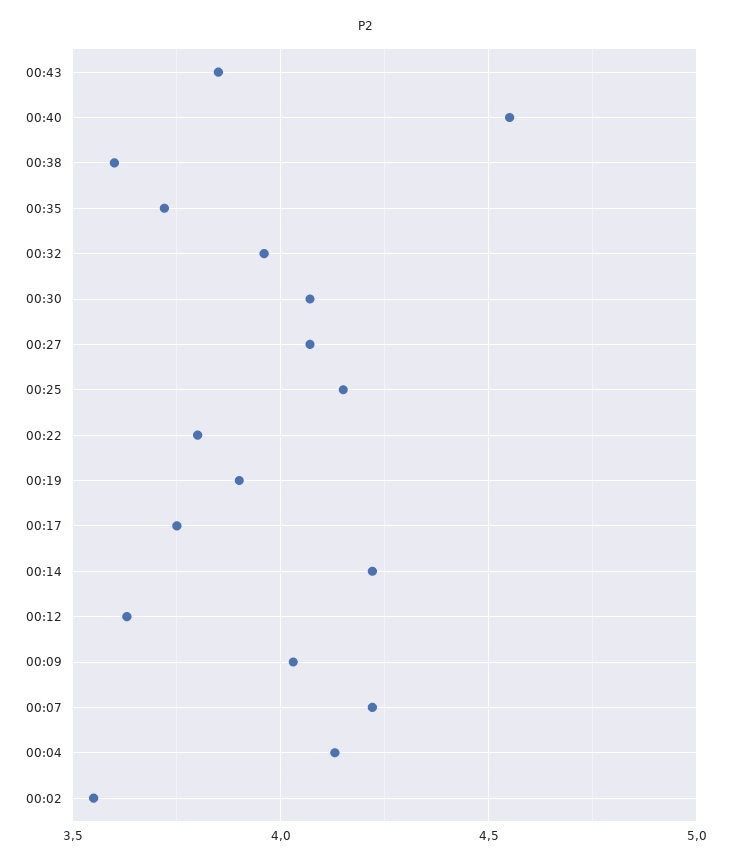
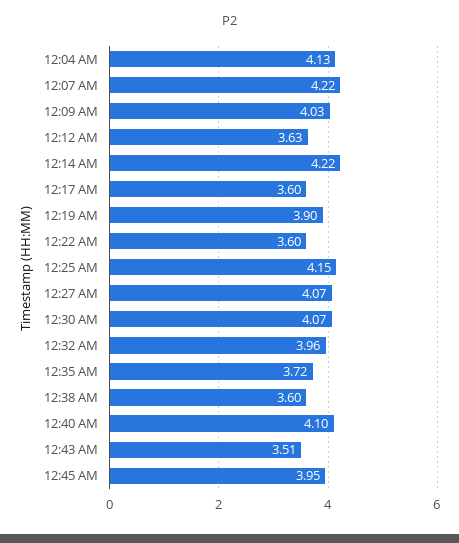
00:43: 3.85 -> 3.51
00:40: 4.55 -> 4.1
00:22: 3.8 -> 3.6
00:17: 3.75 -> 3.6
00:02: 3.55 -> none
12:45 AM: none -> 3.95

